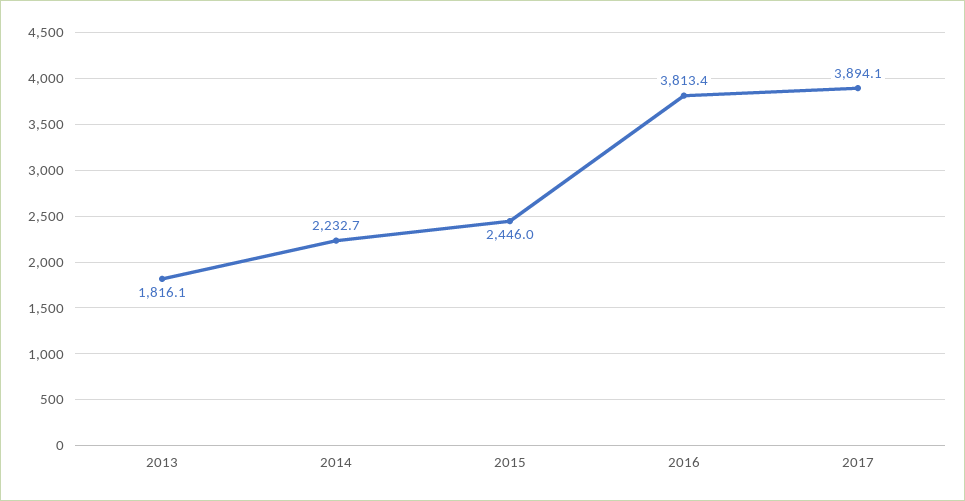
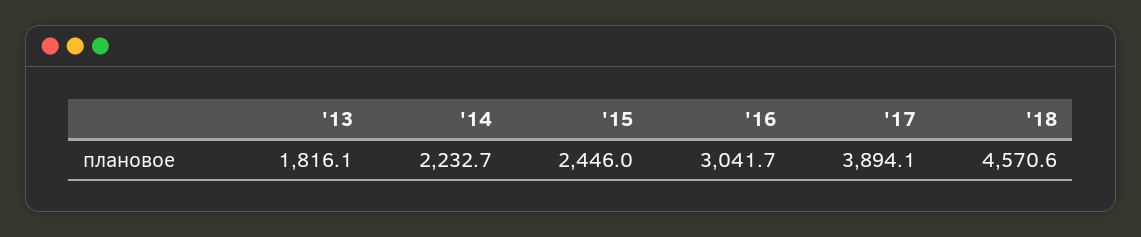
2016: 3813.4 -> 3041.7
'18: none -> 4570.6

